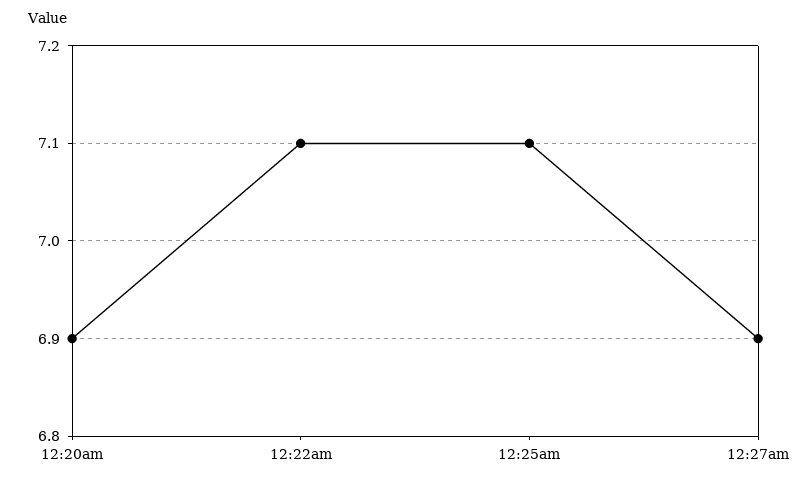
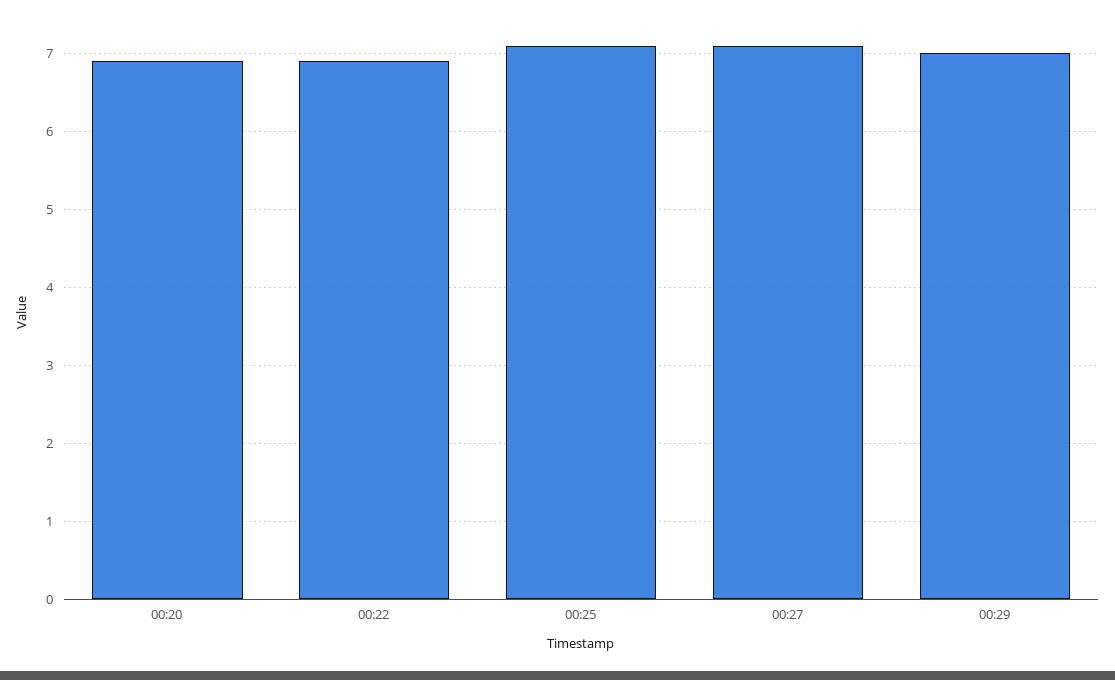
12:22am: 7.1 -> 6.9
12:27am: 6.9 -> 7.1
00:29: none -> 7

